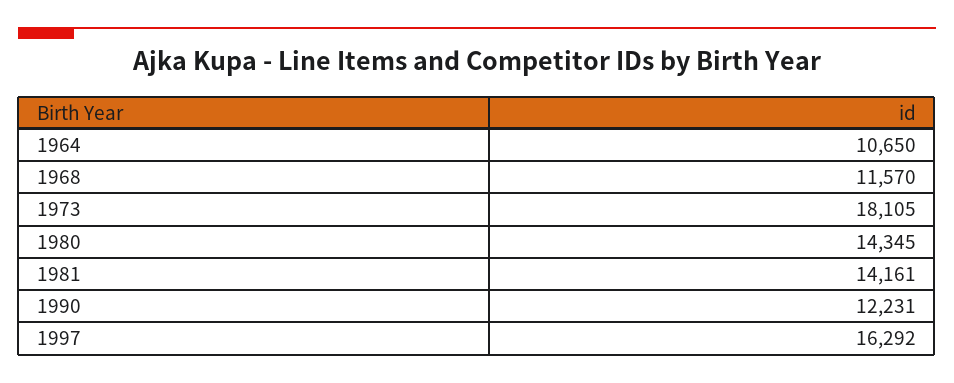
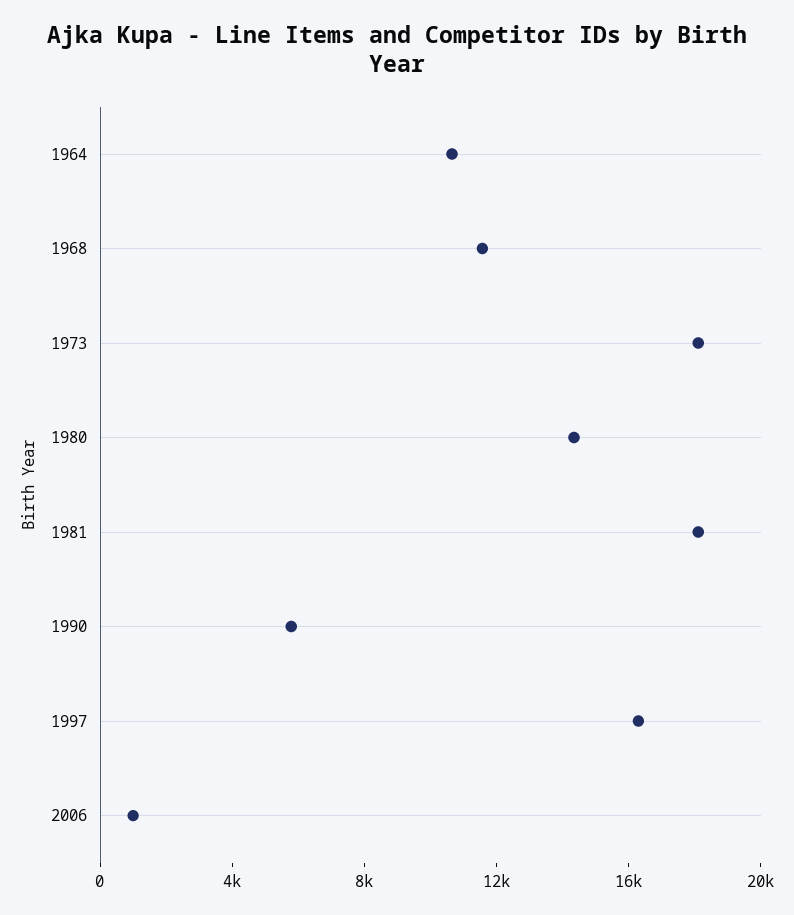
1981: 14161 -> 18000
1990: 12231 -> 6000
2006: none -> 1000

